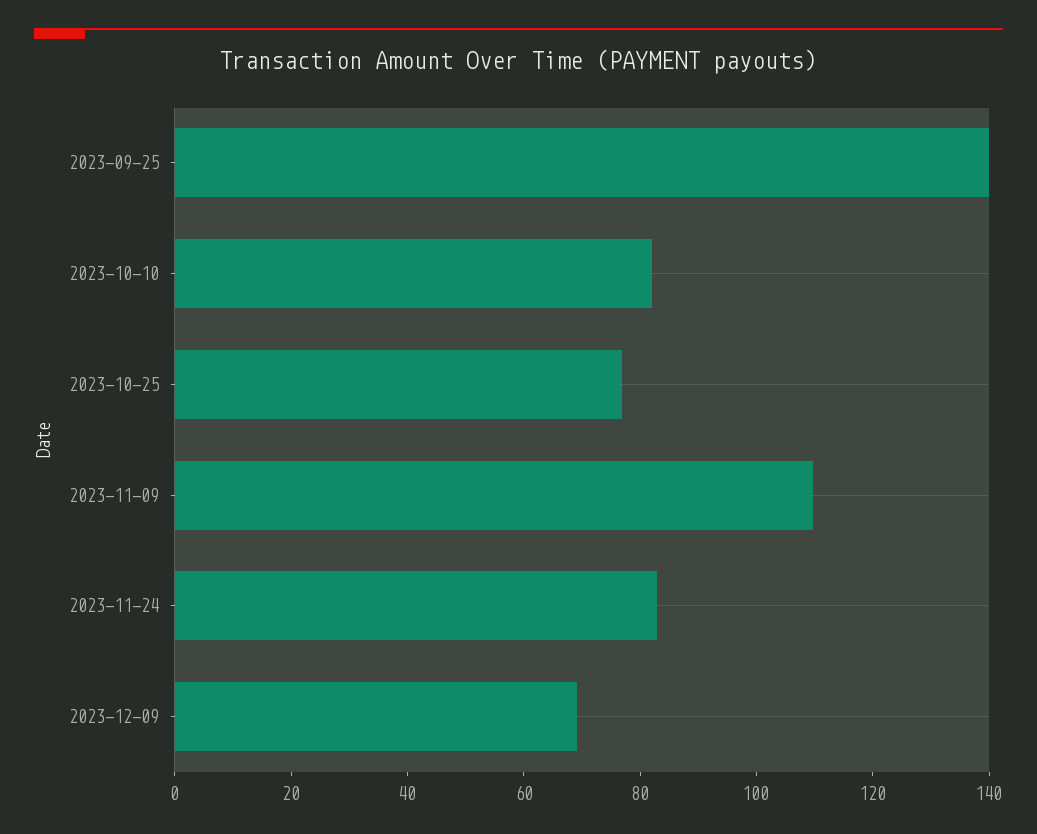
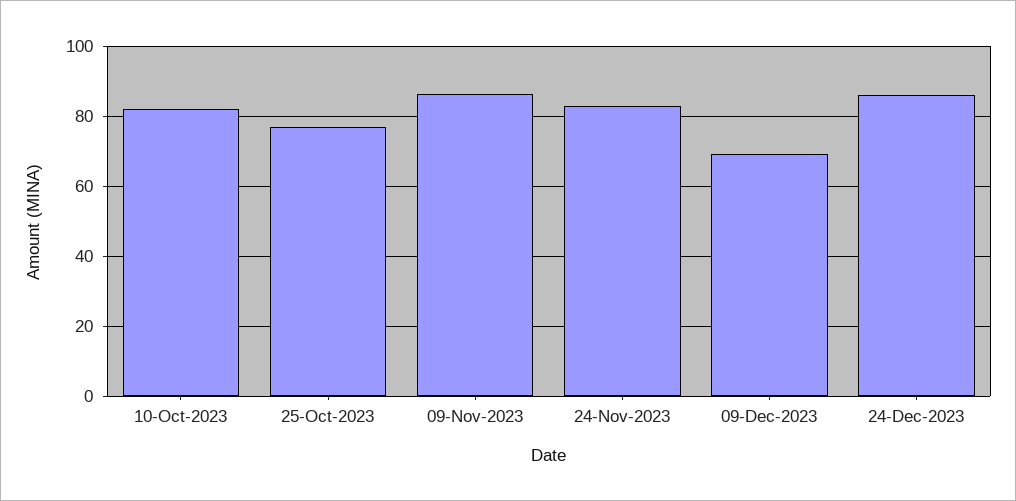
2023-09-25: 140 -> none
2023-11-09: 110 -> 86
24-Dec-2023: none -> 86

